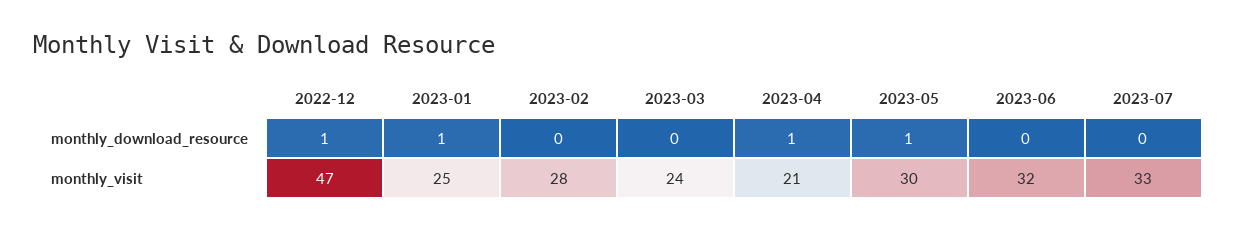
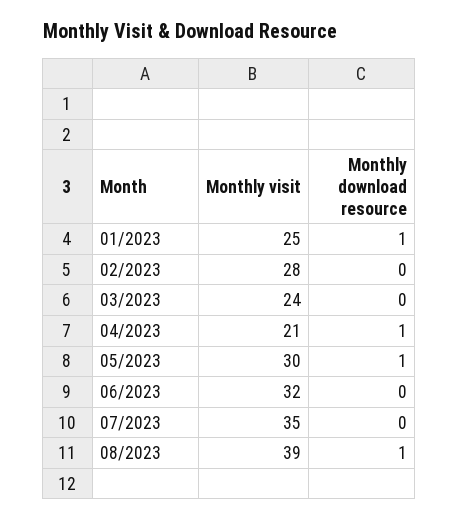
2022-12, monthly_download_resource: 1 -> none
2022-12, monthly_visit: 47 -> none
2023-07, monthly_visit: 33 -> 35
08/2023, monthly_visit: none -> 39
08/2023, monthly_download_resource: none -> 1

